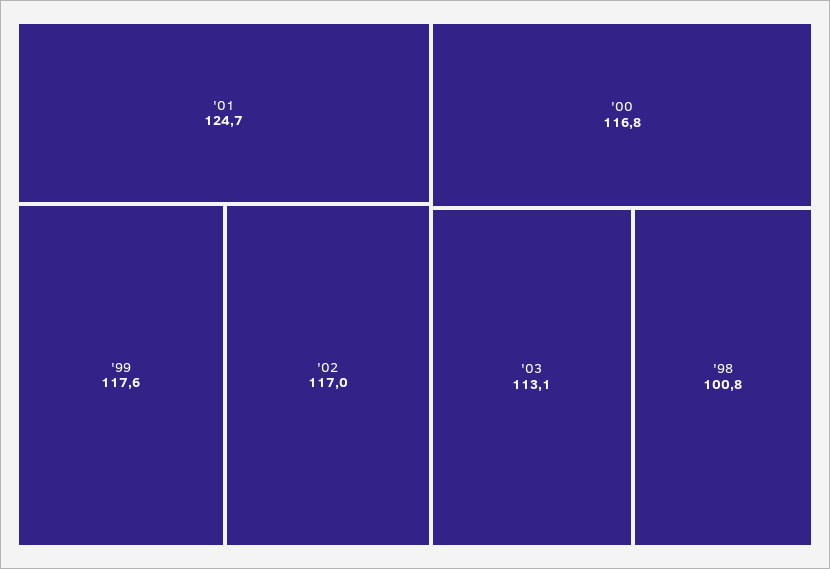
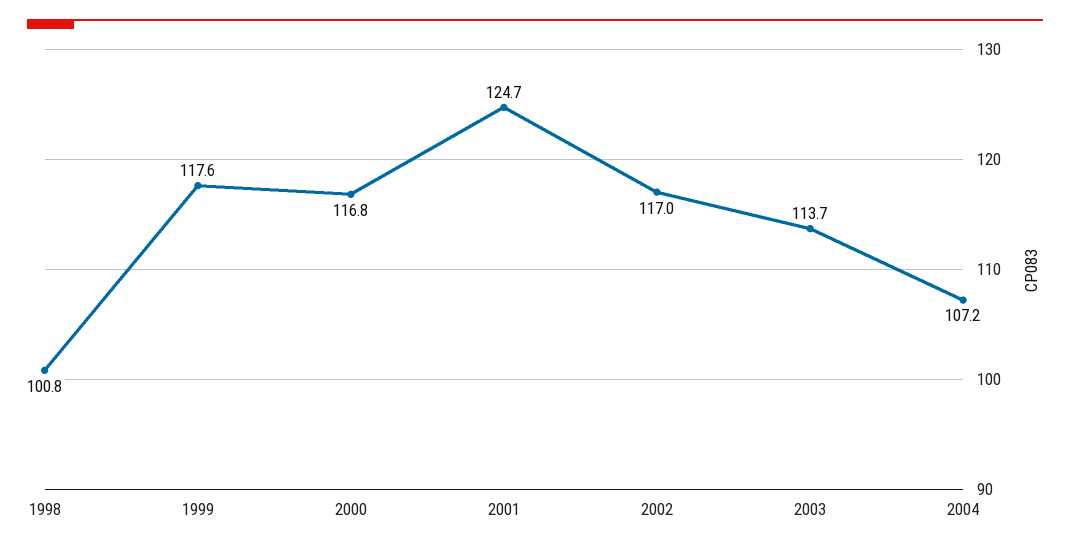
'03: 113.1 -> 113.7
2004: none -> 107.2

